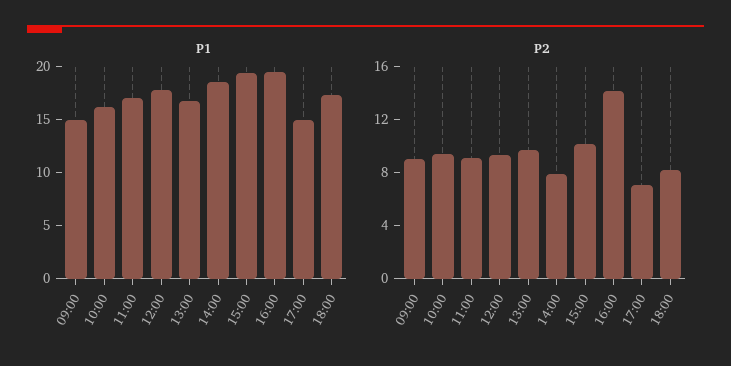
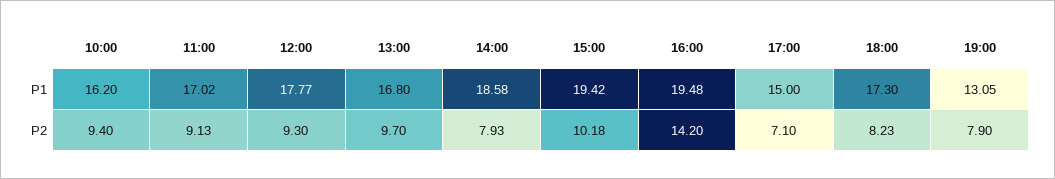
P1, 09:00: 15 -> none
P2, 09:00: 9 -> none
P1, 19:00: none -> 13.05
P2, 19:00: none -> 7.9

